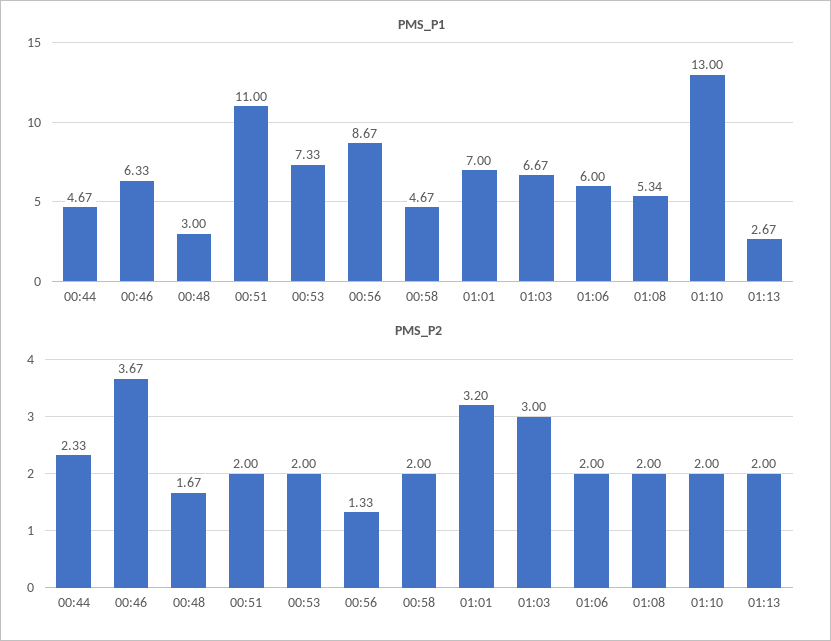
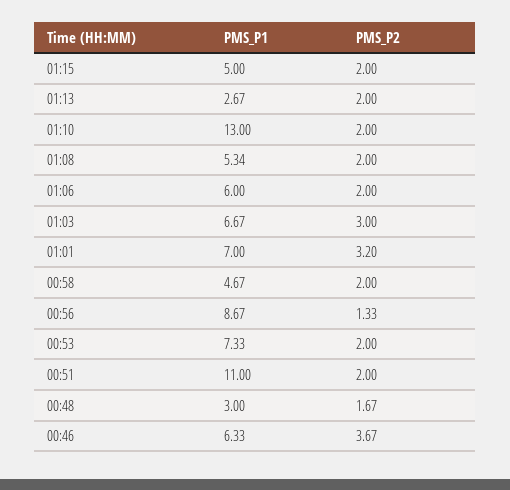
PMS_P1, 00:44: 4.67 -> none
PMS_P2, 00:44: 2.33 -> none
PMS_P1, 01:15: none -> 5
PMS_P2, 01:15: none -> 2

